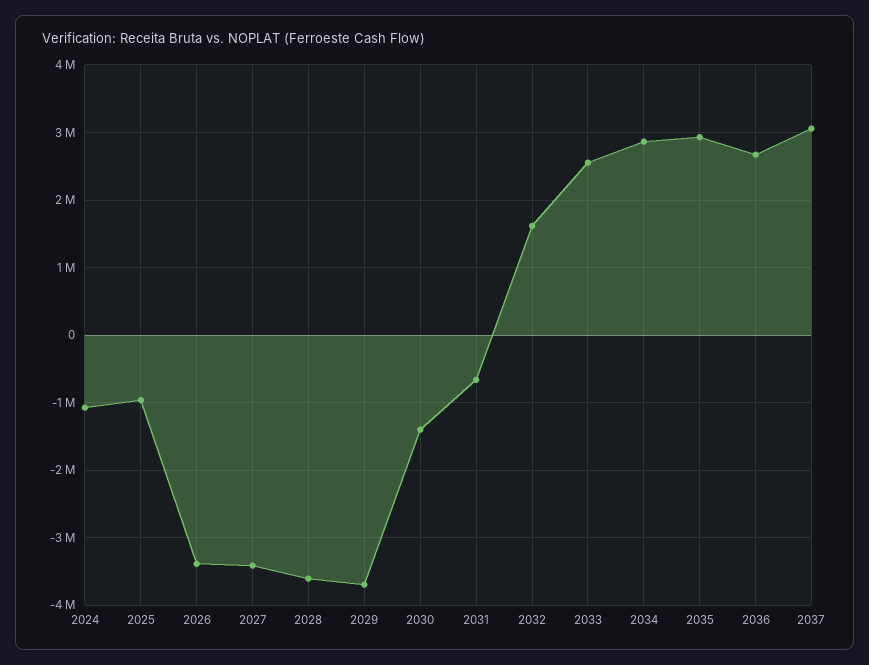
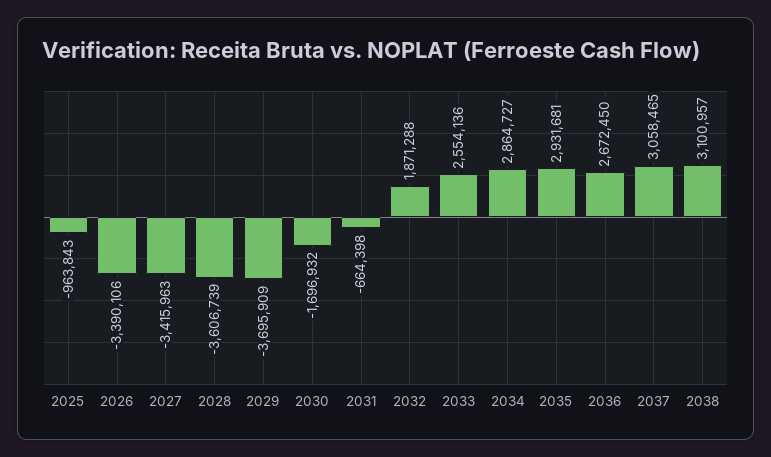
2024: -1100000 -> none
2030: -1400000 -> -1696932
2032: 1600000 -> 1871288
2038: none -> 3100957

